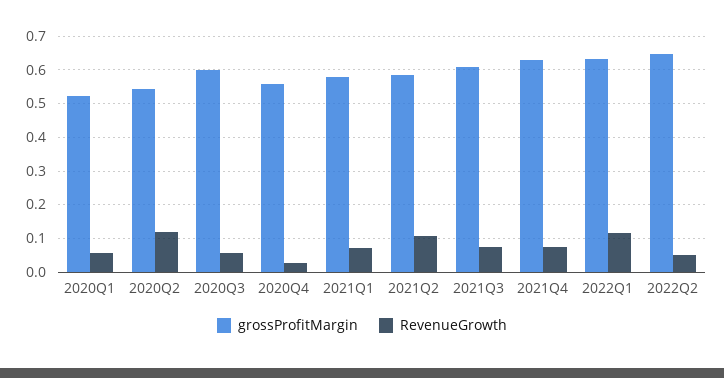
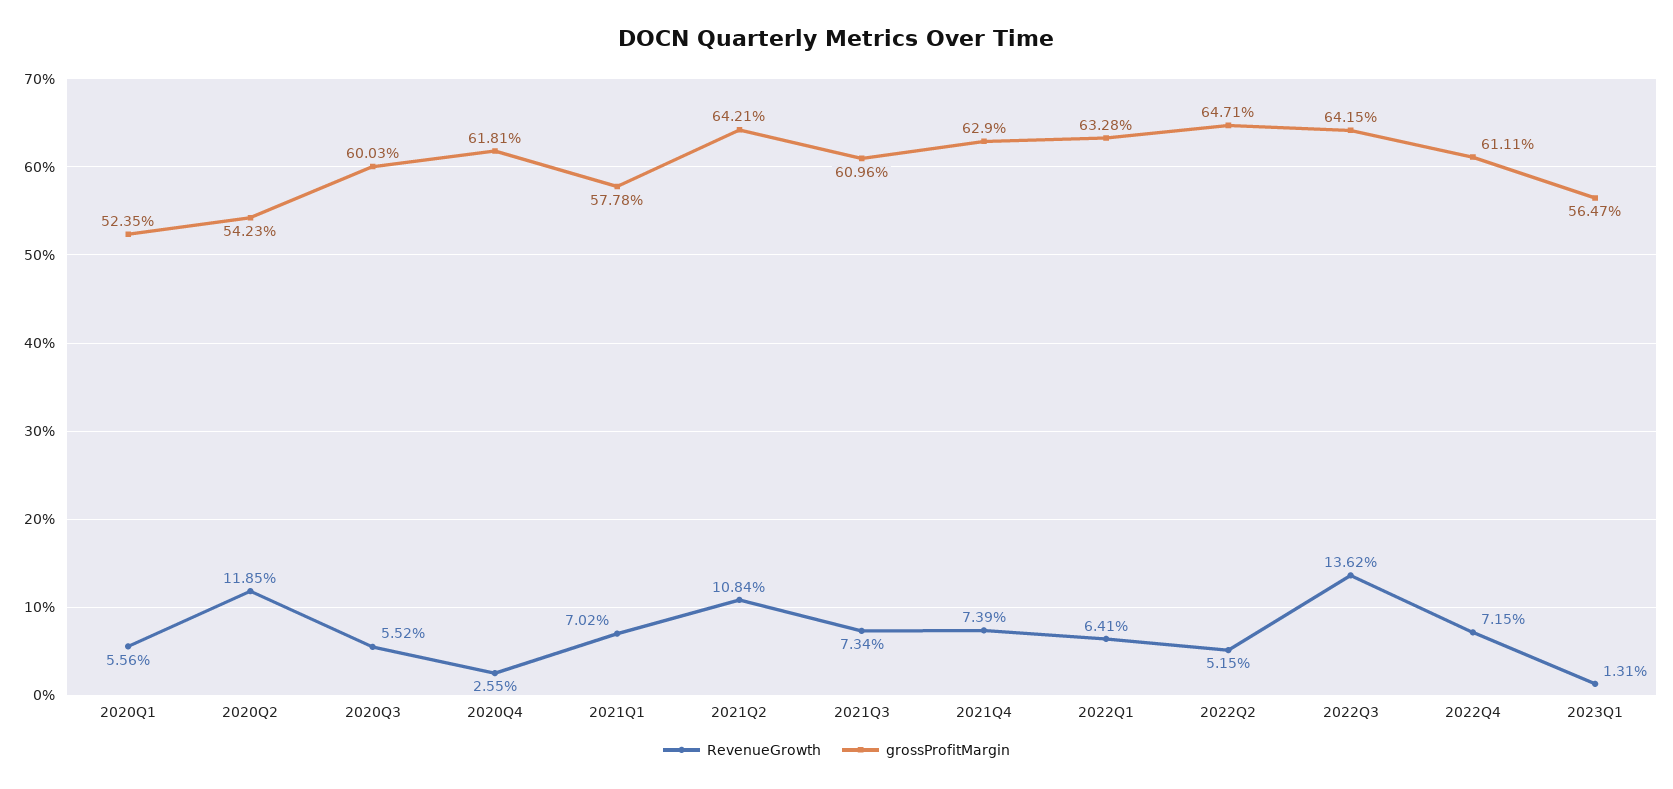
grossProfitMargin, 2020Q4: 0.56 -> 0.6181
grossProfitMargin, 2021Q2: 0.58 -> 0.6421
RevenueGrowth, 2022Q1: 0.12 -> 0.0641
RevenueGrowth, 2022Q3: none -> 0.1362
grossProfitMargin, 2022Q3: none -> 0.6415
RevenueGrowth, 2022Q4: none -> 0.0715
grossProfitMargin, 2022Q4: none -> 0.6111
RevenueGrowth, 2023Q1: none -> 0.0131
grossProfitMargin, 2023Q1: none -> 0.5647

